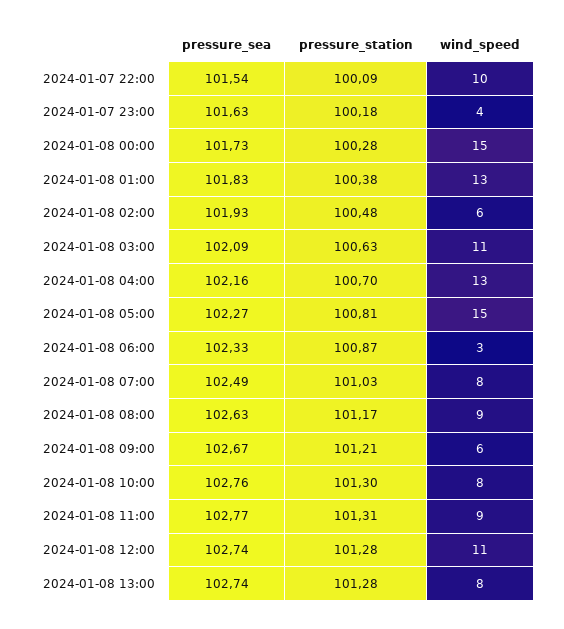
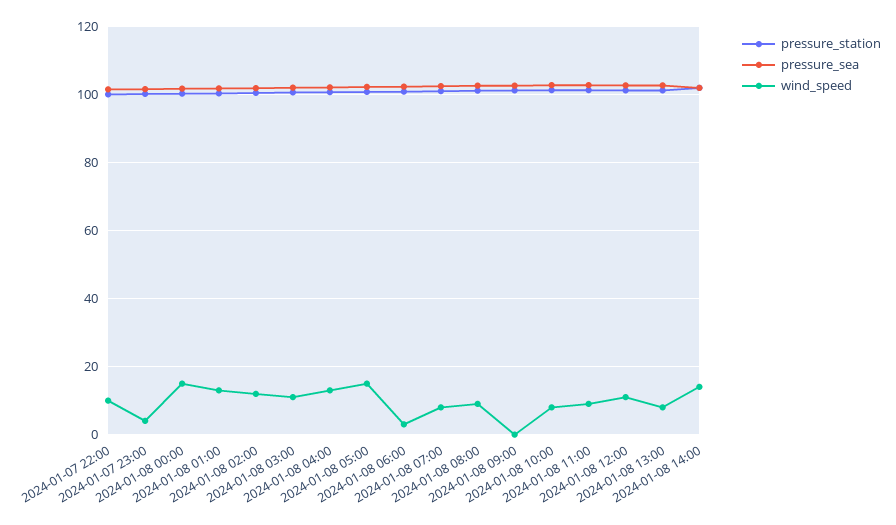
wind_speed, 2024-01-08 02:00: 6 -> 12
wind_speed, 2024-01-08 09:00: 6 -> 0
pressure_station, 2024-01-08 14:00: none -> 102
pressure_sea, 2024-01-08 14:00: none -> 102
wind_speed, 2024-01-08 14:00: none -> 14

